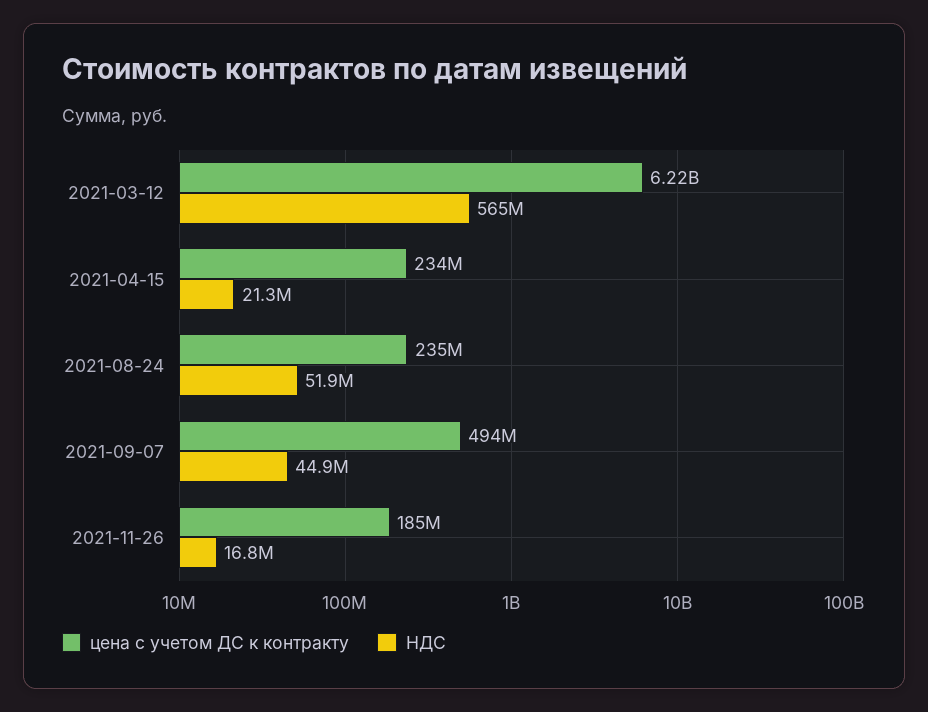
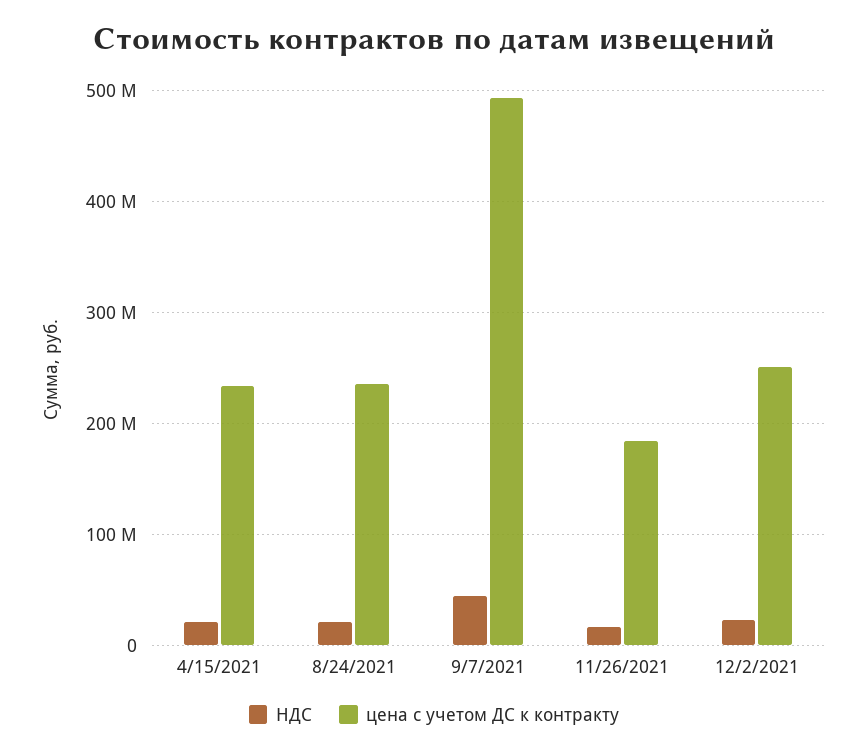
цена с учетом ДС к контракту, 2021-03-12: 6220000000 -> none
НДС, 2021-03-12: 565000000 -> none
НДС, 2021-08-24: 51900000 -> 20000000
НДС, 12/2/2021: none -> 20000000
цена с учетом ДС к контракту, 12/2/2021: none -> 250000000

